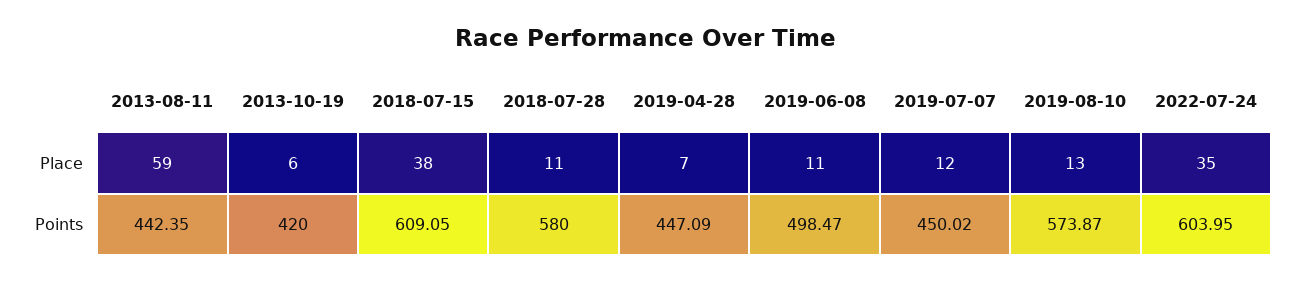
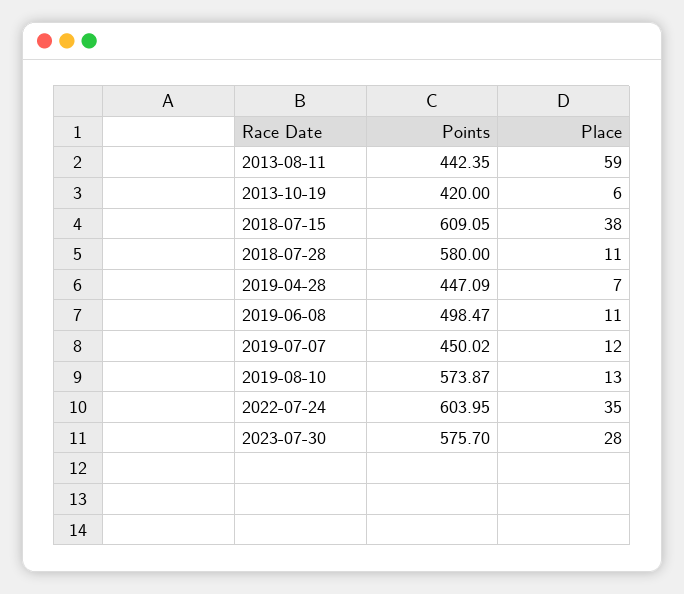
2023-07-30, Points: none -> 575.7
2023-07-30, Place: none -> 28

